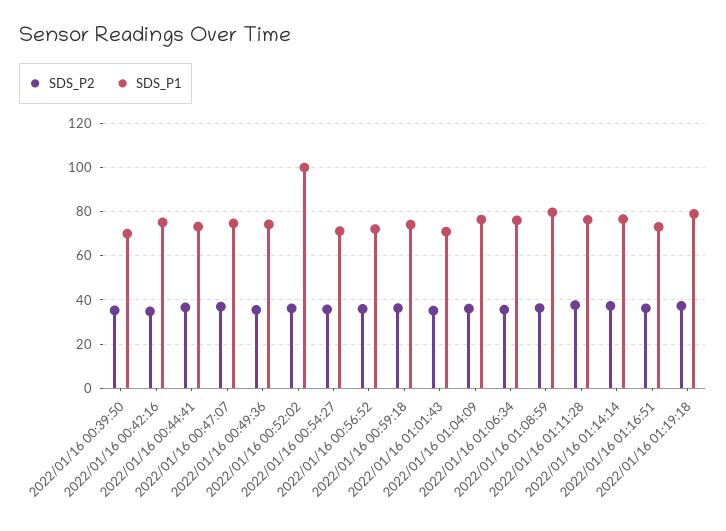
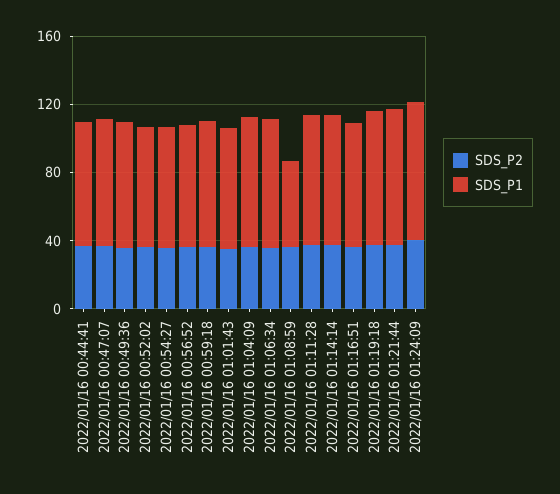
SDS_P2, 2022/01/16 00:39:50: 35 -> none
SDS_P1, 2022/01/16 00:39:50: 70 -> none
SDS_P2, 2022/01/16 00:42:16: 35 -> none
SDS_P1, 2022/01/16 00:42:16: 75 -> none
SDS_P1, 2022/01/16 00:52:02: 100 -> 70
SDS_P1, 2022/01/16 01:08:59: 80 -> 50
SDS_P2, 2022/01/16 01:21:44: none -> 40
SDS_P1, 2022/01/16 01:21:44: none -> 80
SDS_P2, 2022/01/16 01:24:09: none -> 40
SDS_P1, 2022/01/16 01:24:09: none -> 80

